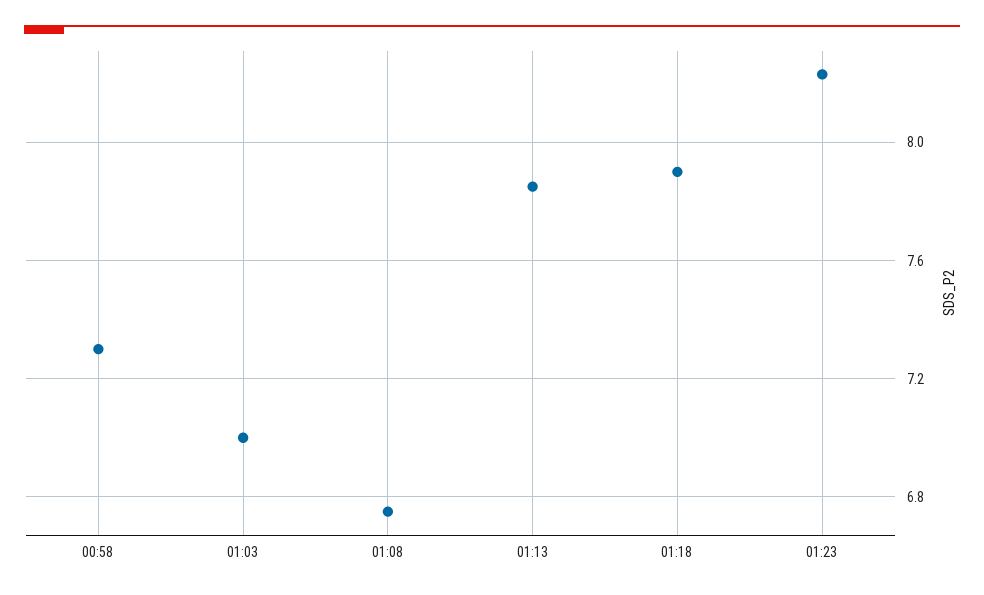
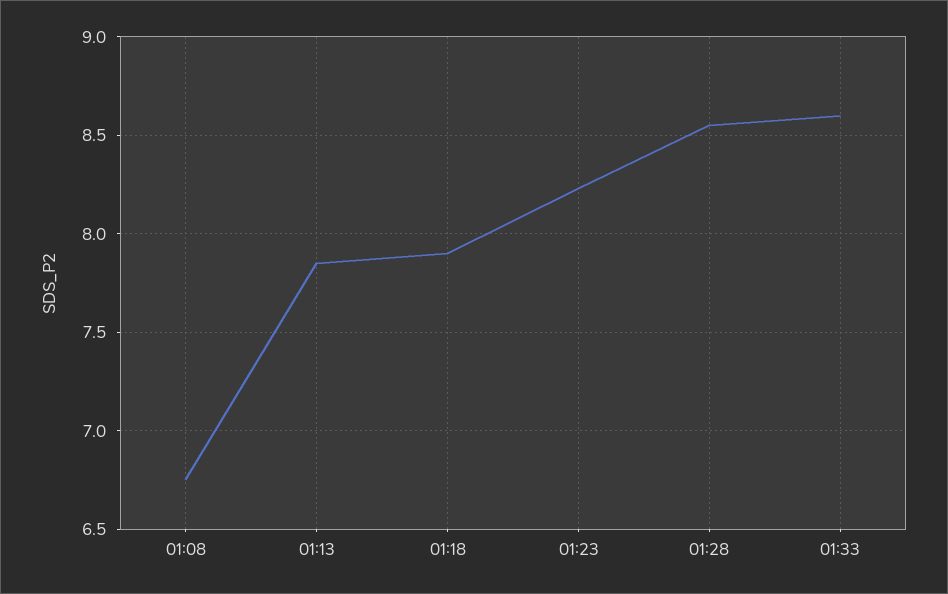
00:58: 7.3 -> none
01:03: 7 -> none
01:28: none -> 8.55
01:33: none -> 8.6

